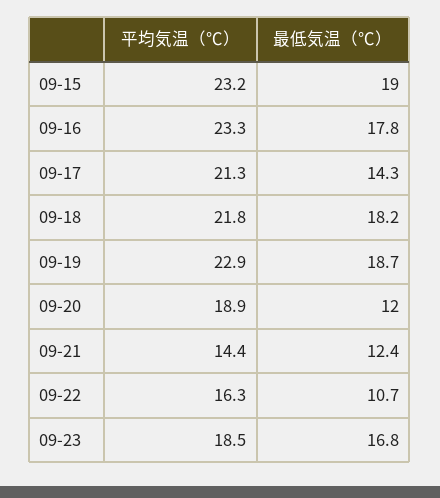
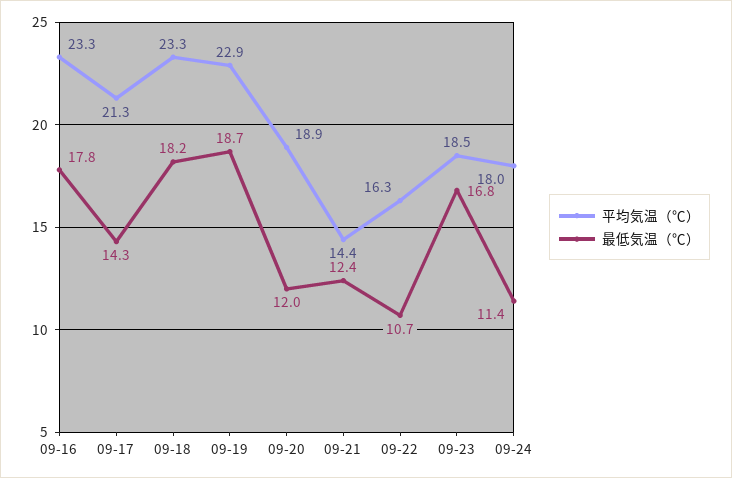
平均気温（℃）, 09-15: 23.2 -> none
最低気温（℃）, 09-15: 19 -> none
平均気温（℃）, 09-18: 21.8 -> 23.3
平均気温（℃）, 09-24: none -> 18
最低気温（℃）, 09-24: none -> 11.4

